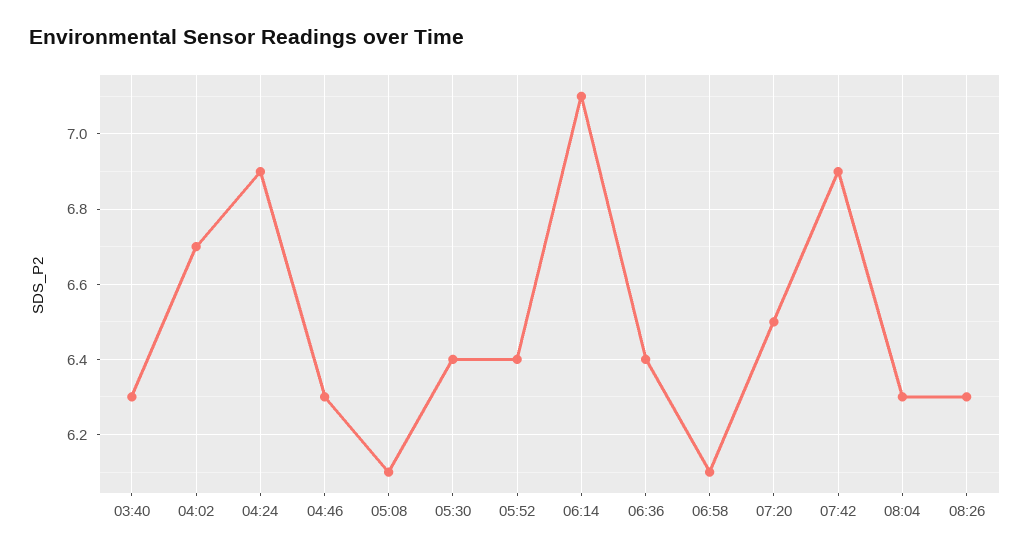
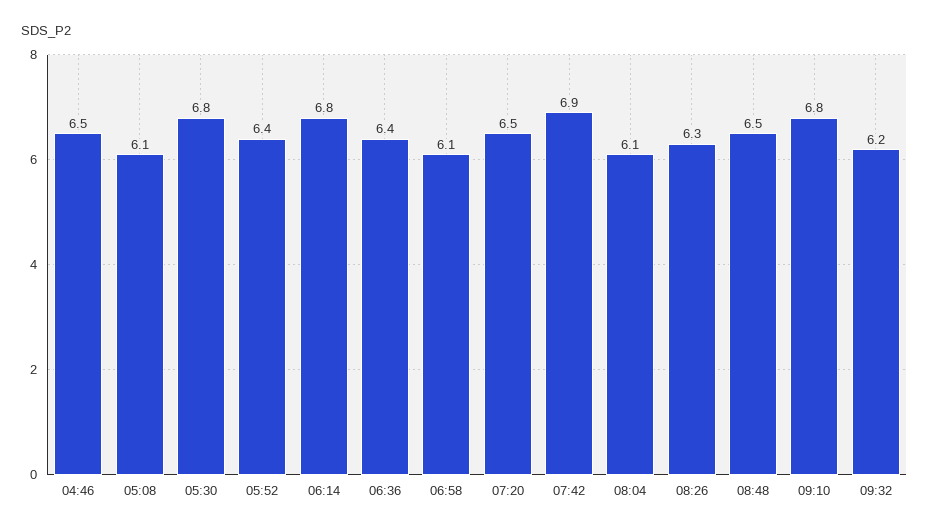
03:40: 6.3 -> none
04:02: 6.7 -> none
04:24: 6.9 -> none
04:46: 6.3 -> 6.5
05:30: 6.4 -> 6.8
06:14: 7.1 -> 6.8
08:04: 6.3 -> 6.1
08:48: none -> 6.5
09:10: none -> 6.8
09:32: none -> 6.2

